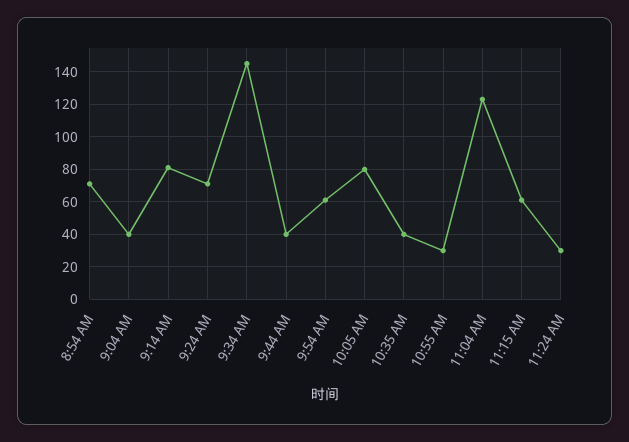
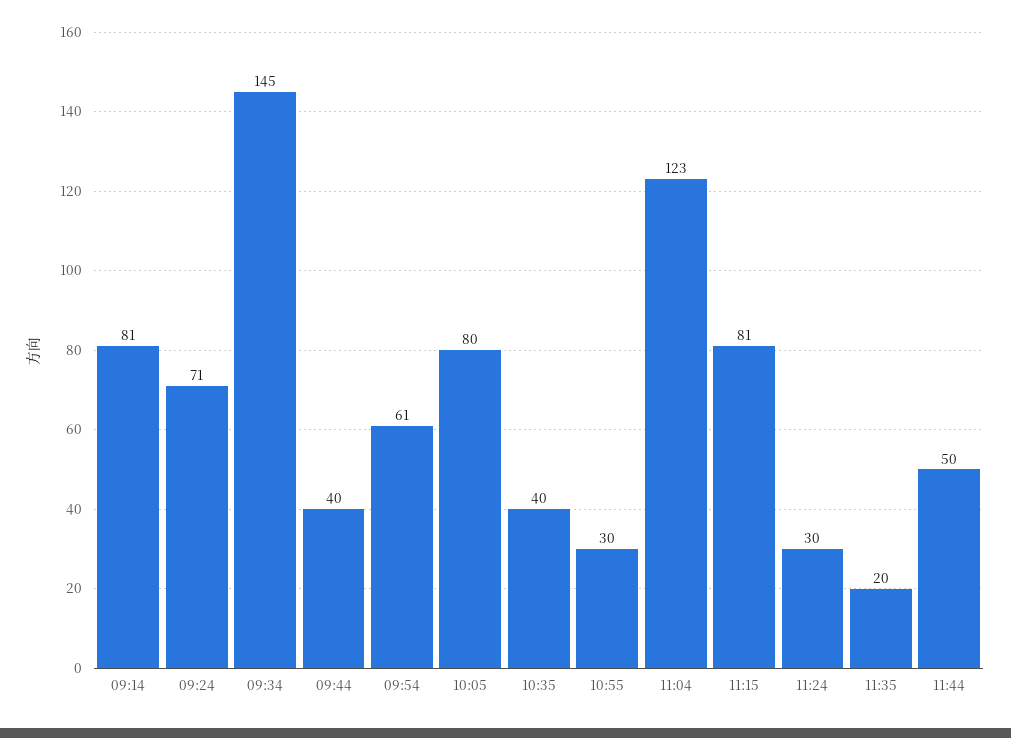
8:54 AM: 70 -> none
9:04 AM: 40 -> none
11:15 AM: 60 -> 81
11:35: none -> 20
11:44: none -> 50

